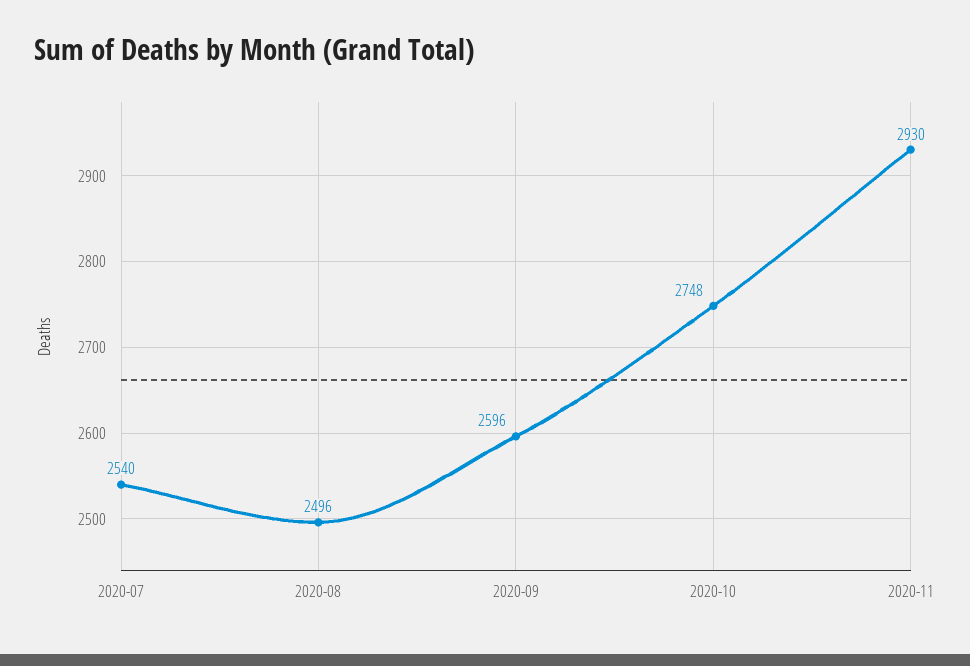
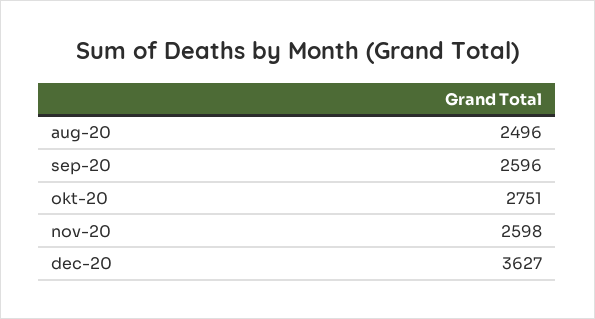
2020-07: 2540 -> none
2020-10: 2748 -> 2751
2020-11: 2930 -> 2598
dec-20: none -> 3627

